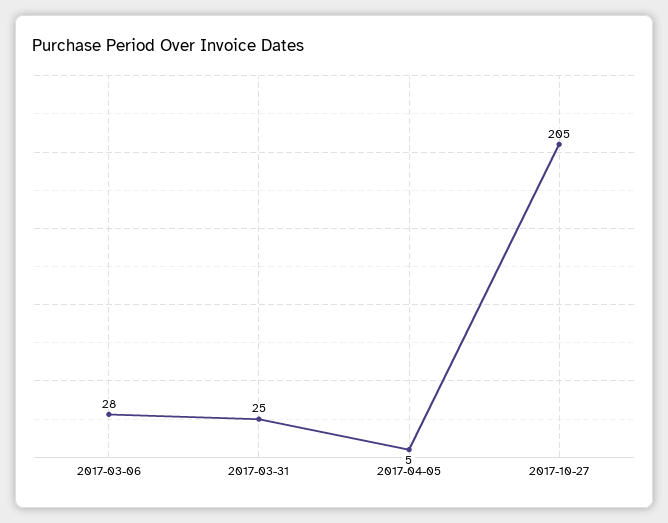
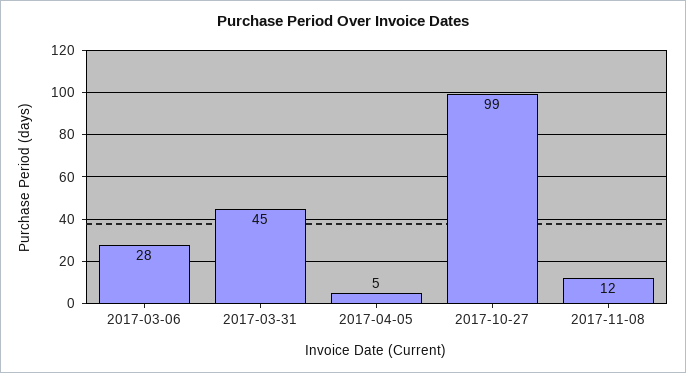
2017-03-31: 25 -> 45
2017-10-27: 205 -> 99
2017-11-08: none -> 12

